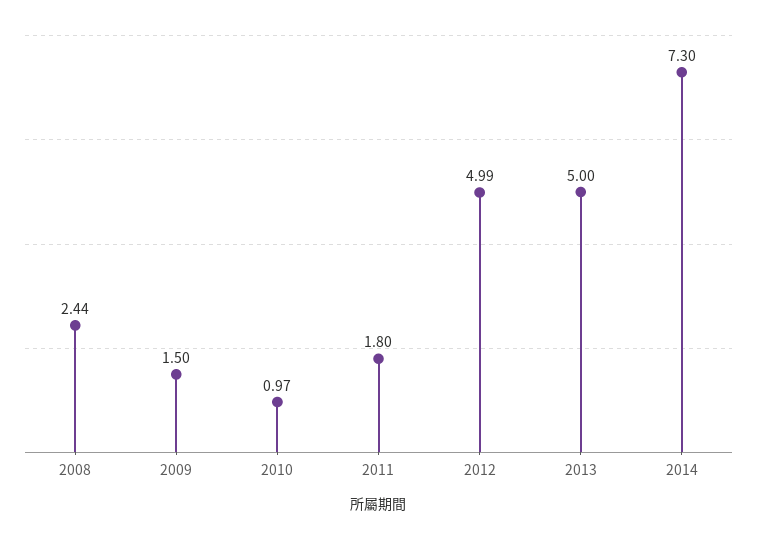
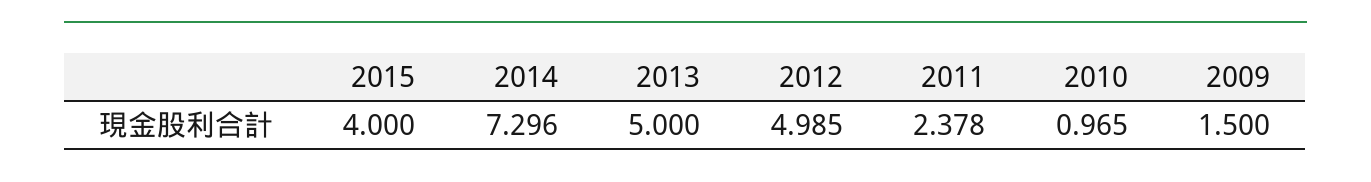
2008: 2.44 -> none
2011: 1.8 -> 2.378
2015: none -> 4

